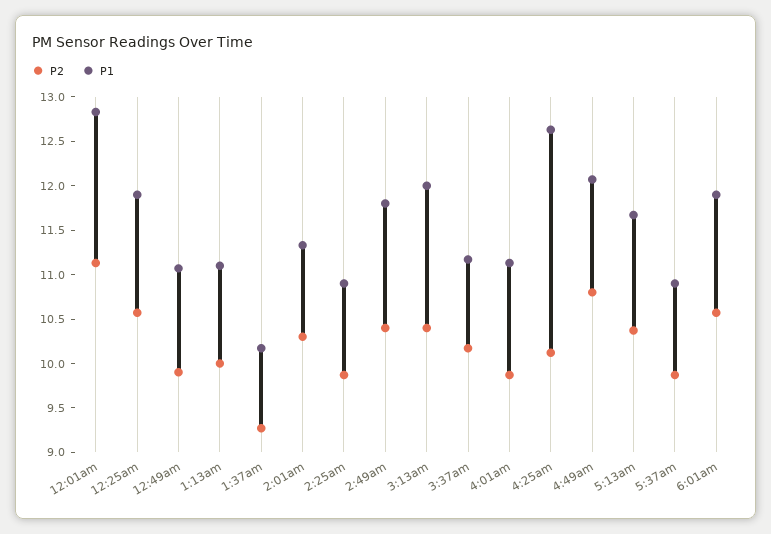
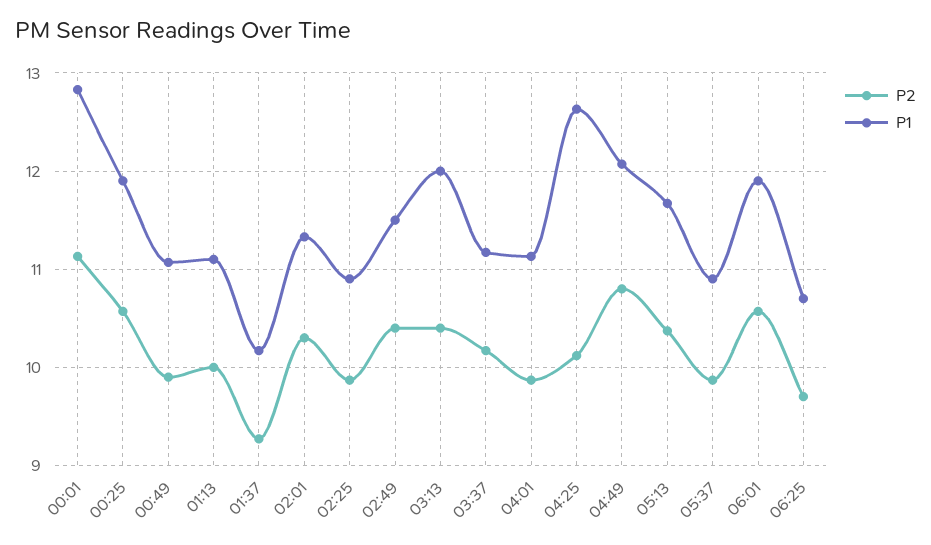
P1, 2:49am: 11.8 -> 11.5
P2, 06:25: none -> 9.7
P1, 06:25: none -> 10.7

